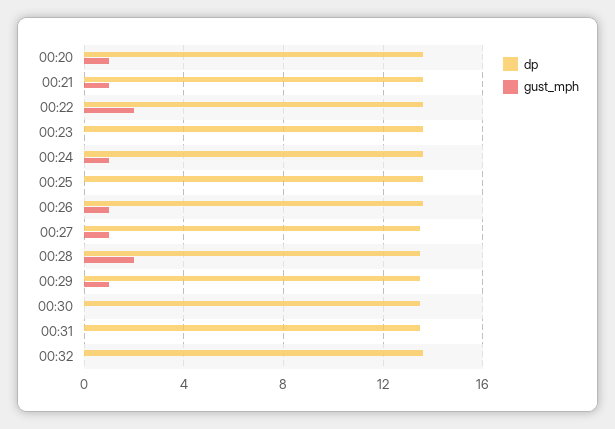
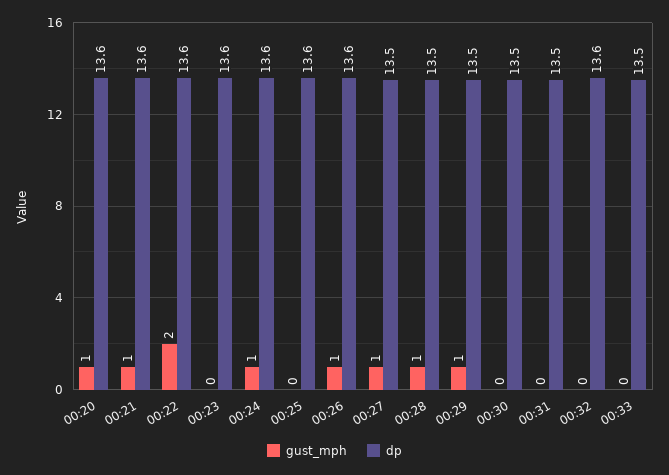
gust_mph, 00:28: 2 -> 1
gust_mph, 00:33: none -> 0
dp, 00:33: none -> 13.5

